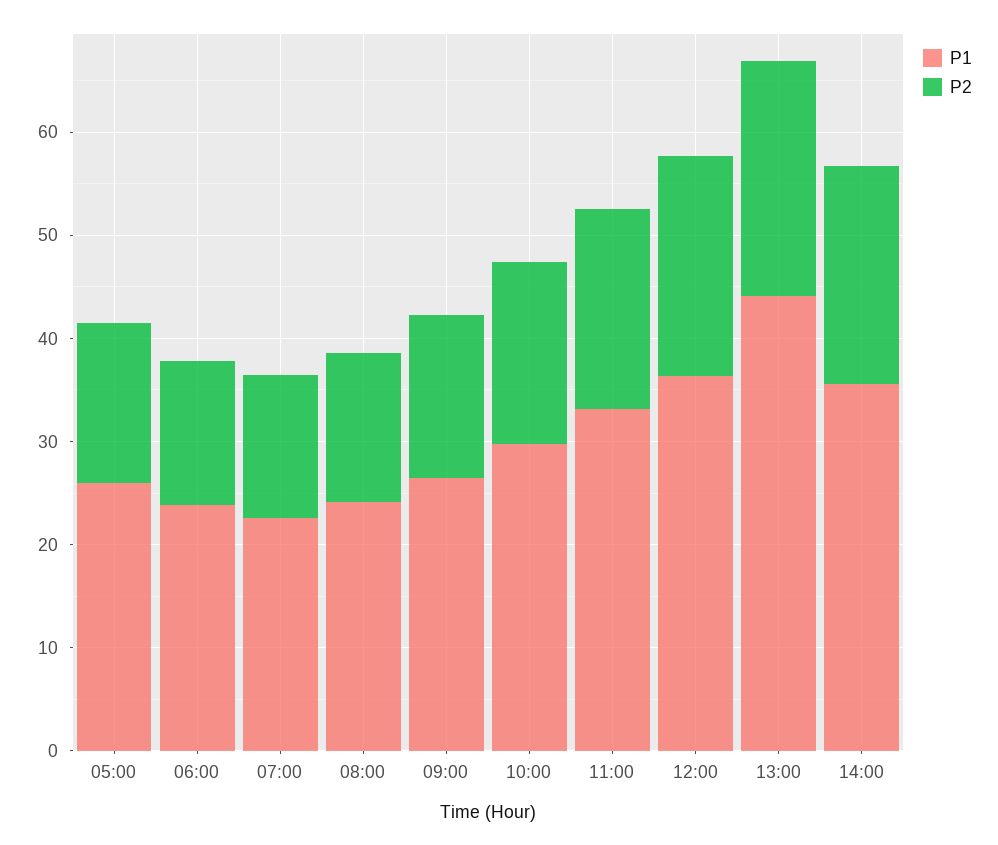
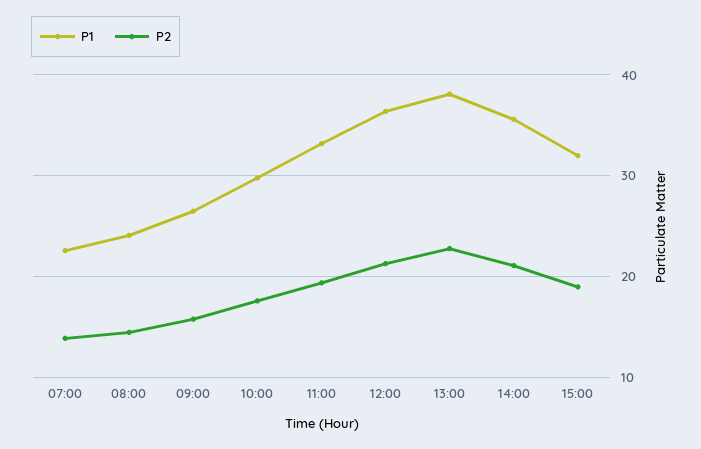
P1, 05:00: 26 -> none
P2, 05:00: 16 -> none
P1, 06:00: 24 -> none
P2, 06:00: 14 -> none
P1, 13:00: 44 -> 38
P1, 15:00: none -> 32
P2, 15:00: none -> 19

